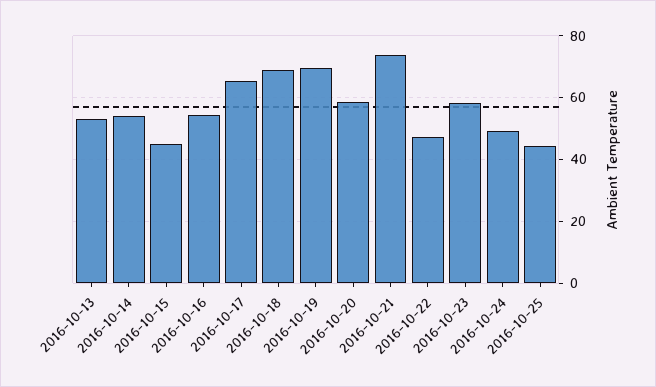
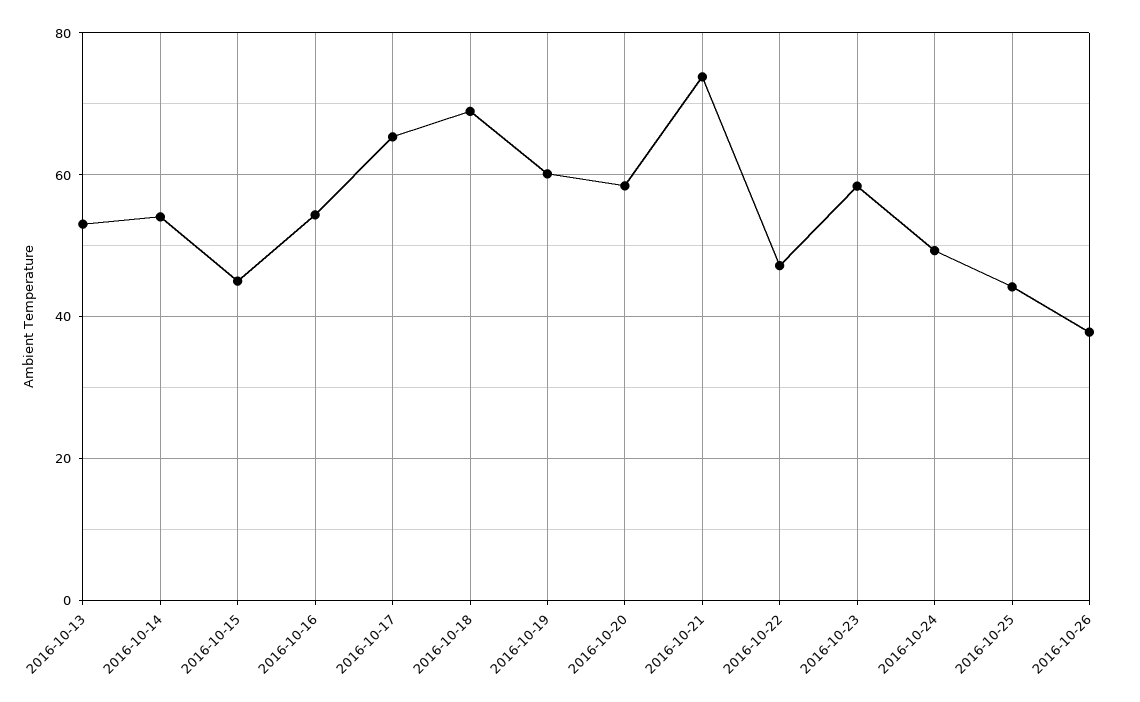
2016-10-19: 70 -> 60
2016-10-26: none -> 38

